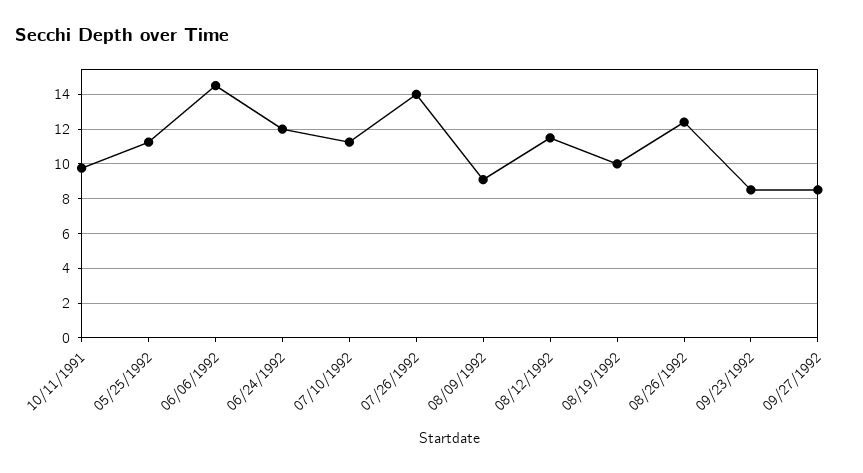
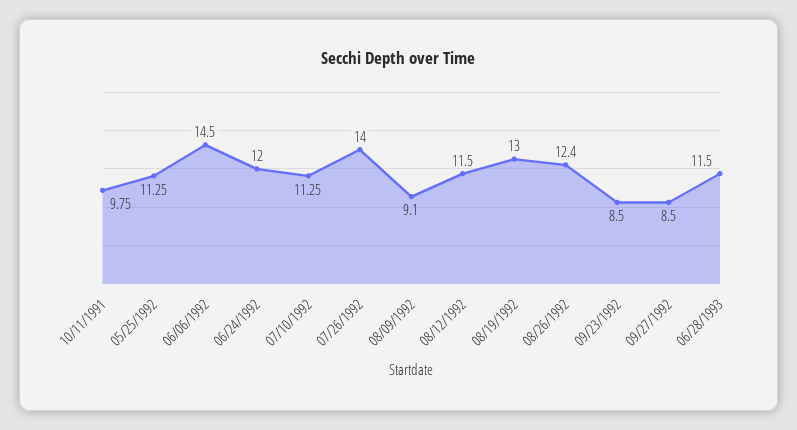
08/19/1992: 10 -> 13
06/28/1993: none -> 11.5

